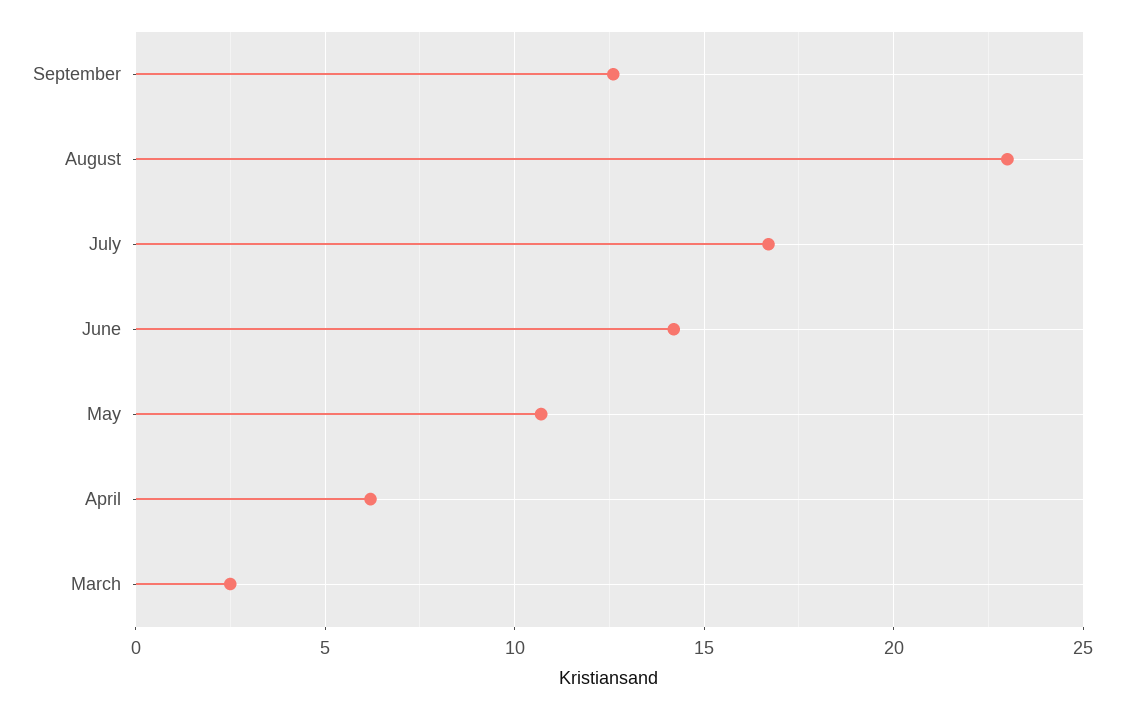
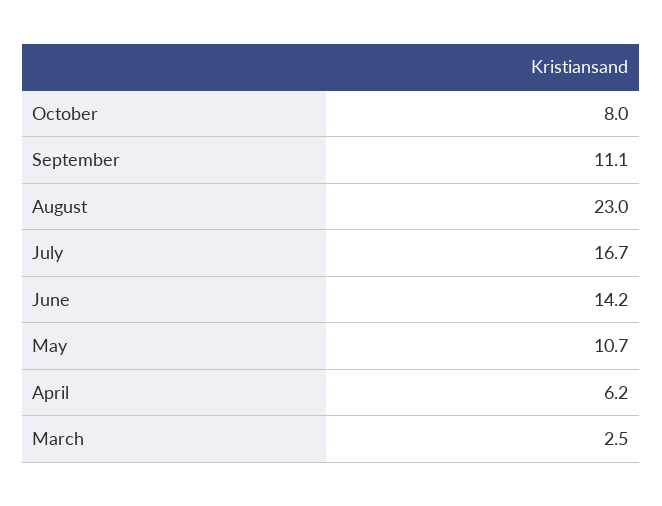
September: 12.5 -> 11.1
October: none -> 8

